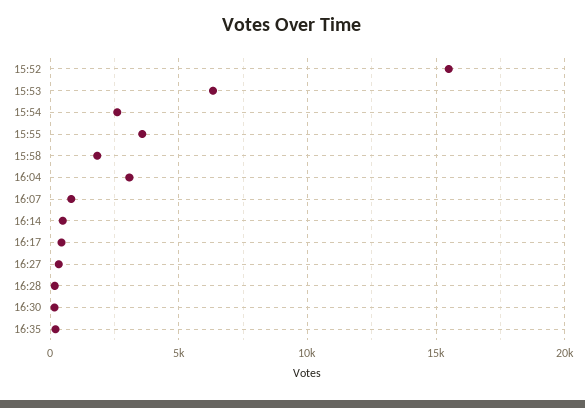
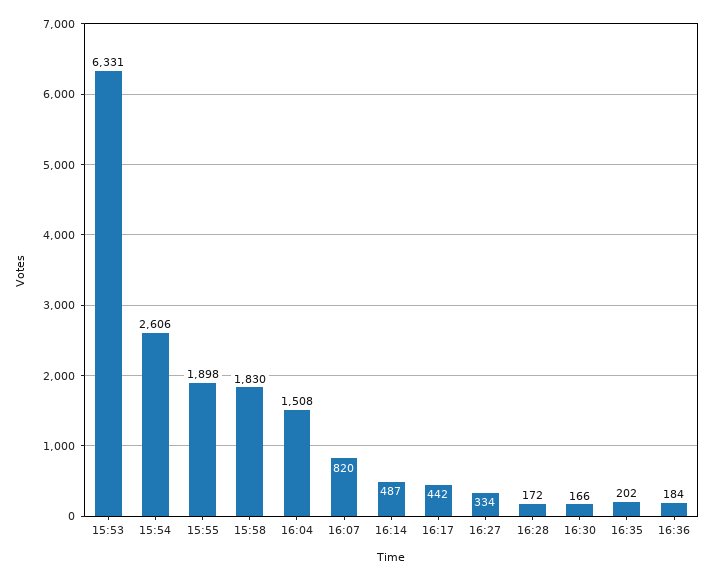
15:52: 15500 -> none
15:55: 3500 -> 1898
16:04: 3000 -> 1508
16:36: none -> 184

